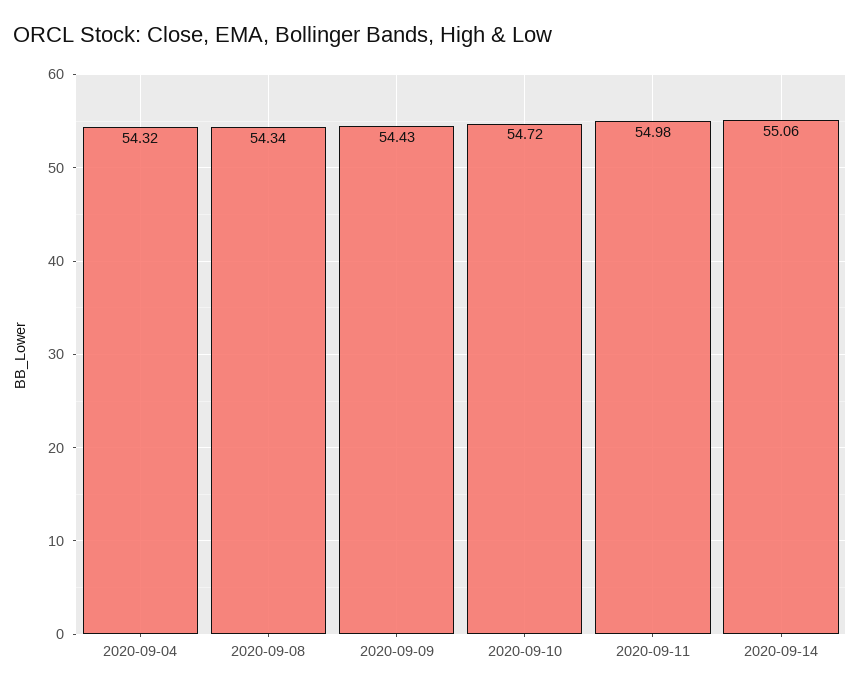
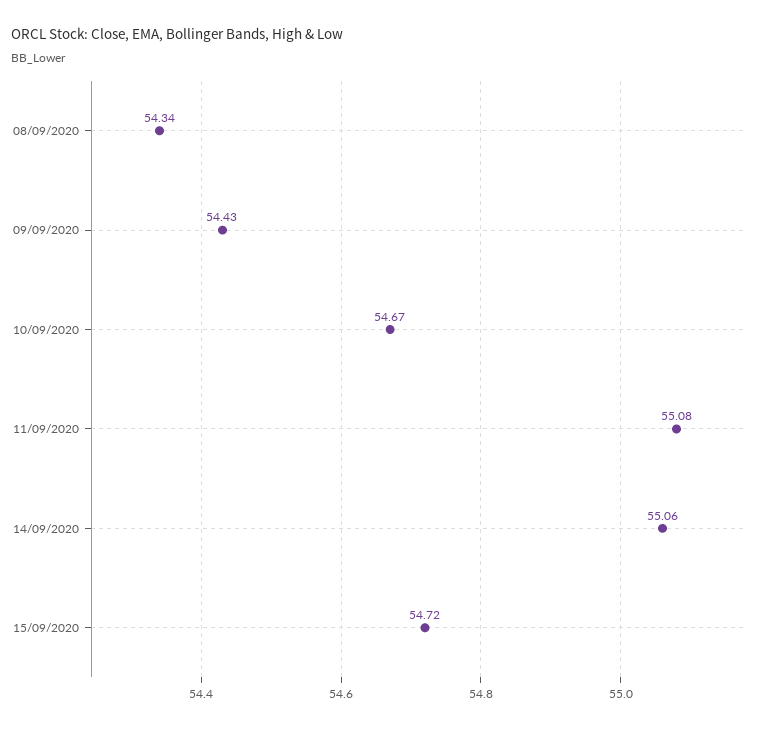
2020-09-04: 54.32 -> none
2020-09-10: 54.72 -> 54.67
2020-09-11: 54.98 -> 55.08
15/09/2020: none -> 54.72

